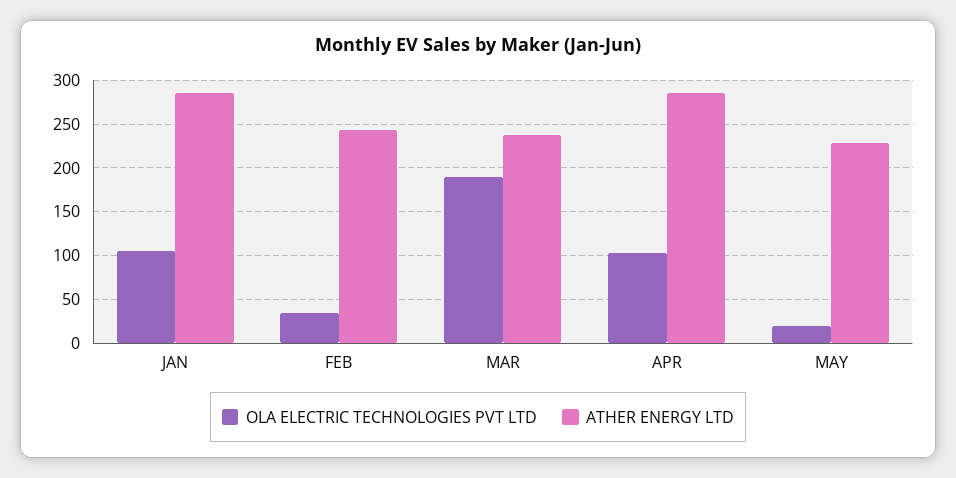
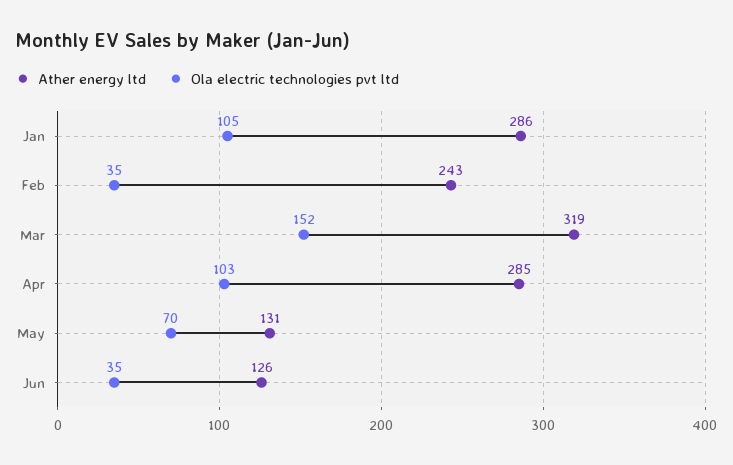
OLA ELECTRIC TECHNOLOGIES PVT LTD, MAR: 190 -> 152
ATHER ENERGY LTD, MAR: 240 -> 319
OLA ELECTRIC TECHNOLOGIES PVT LTD, MAY: 20 -> 70
ATHER ENERGY LTD, MAY: 230 -> 131
ATHER ENERGY LTD, Jun: none -> 126
OLA ELECTRIC TECHNOLOGIES PVT LTD, Jun: none -> 35

